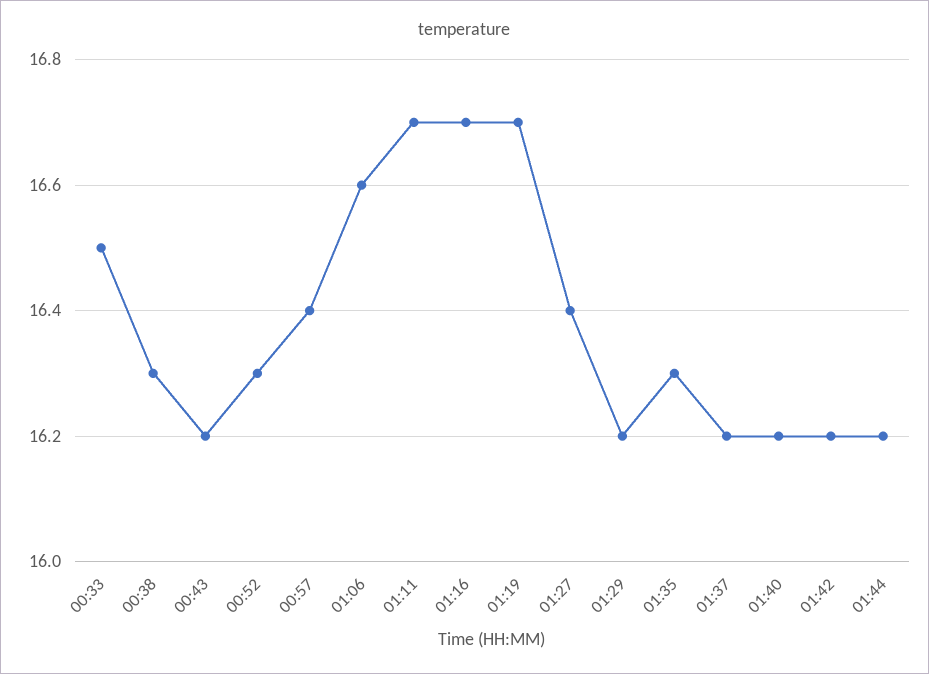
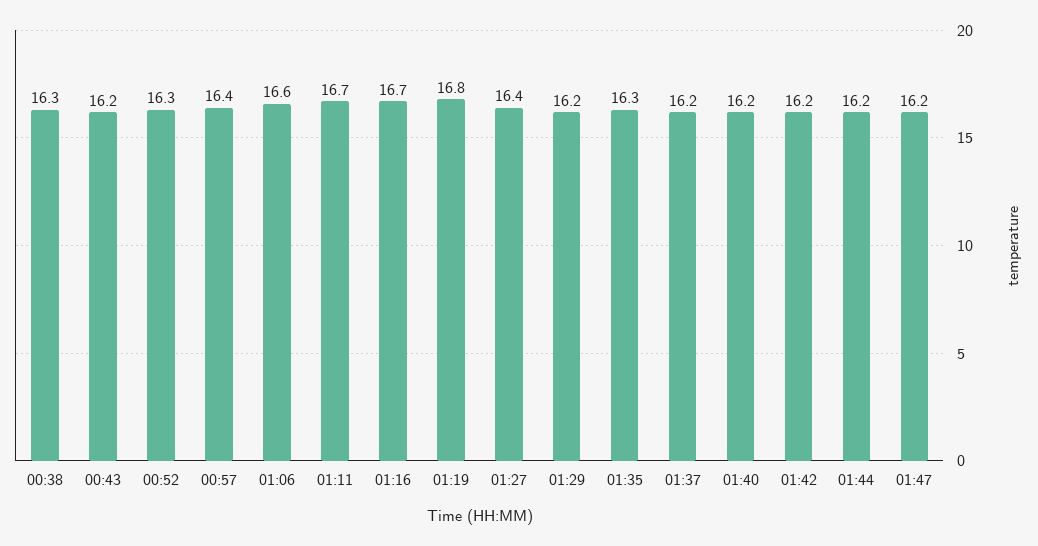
00:33: 16.5 -> none
01:19: 16.7 -> 16.8
01:47: none -> 16.2

